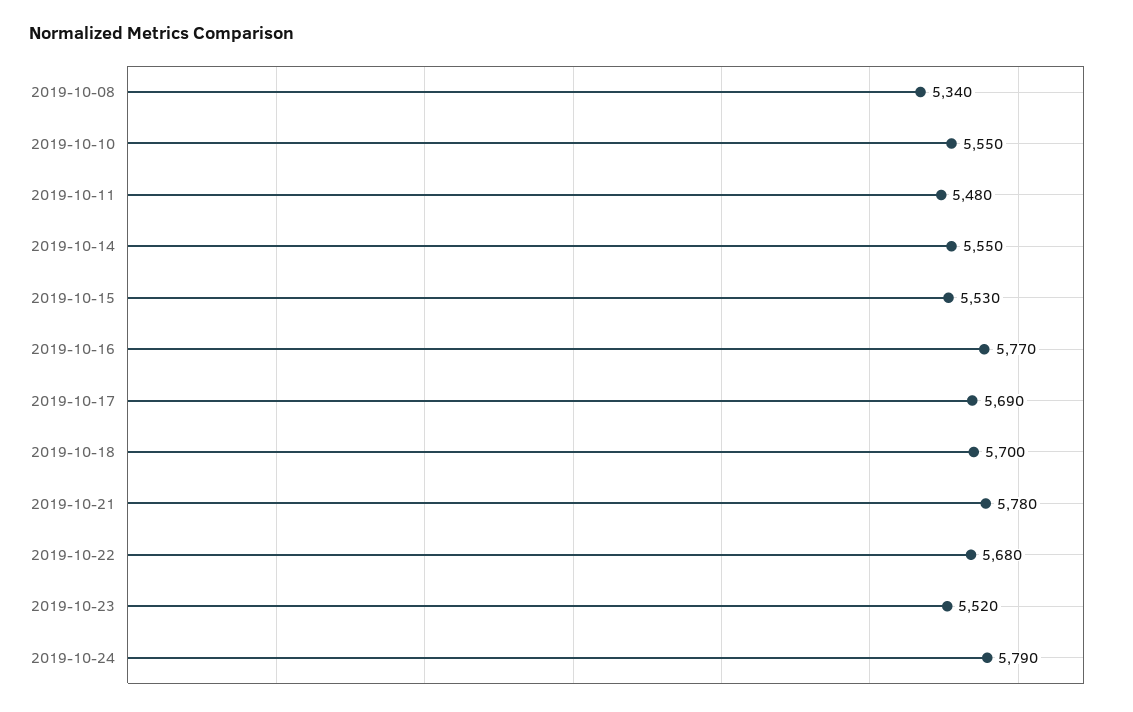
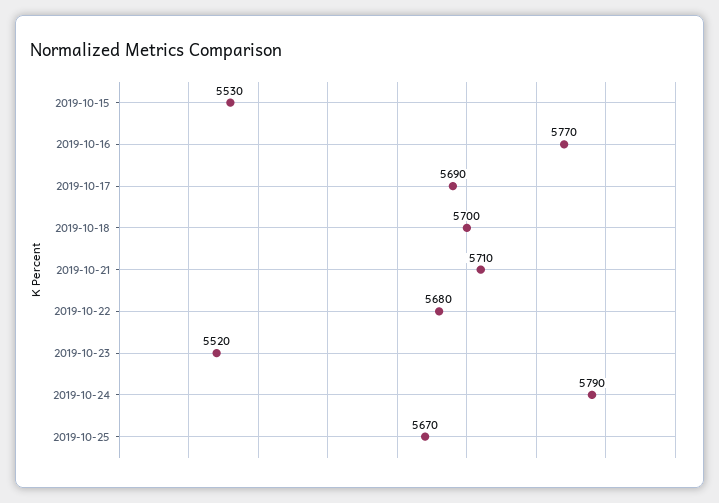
2019-10-08: 5340 -> none
2019-10-10: 5550 -> none
2019-10-11: 5480 -> none
2019-10-14: 5550 -> none
2019-10-21: 5780 -> 5710
2019-10-25: none -> 5670

